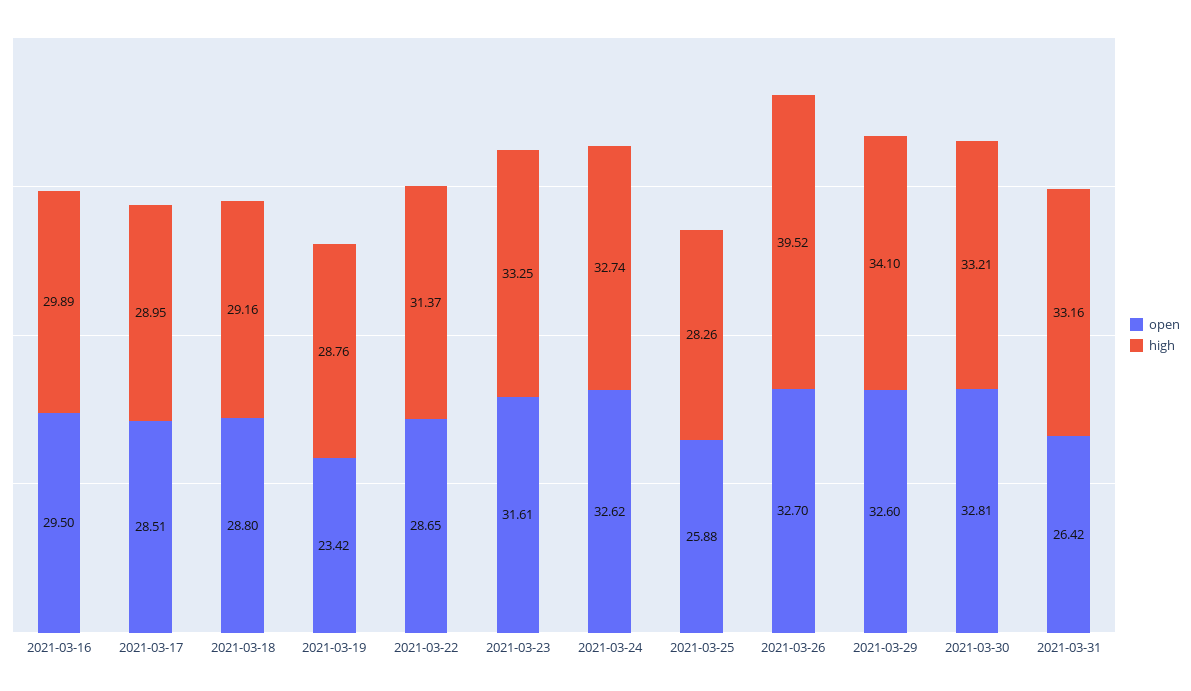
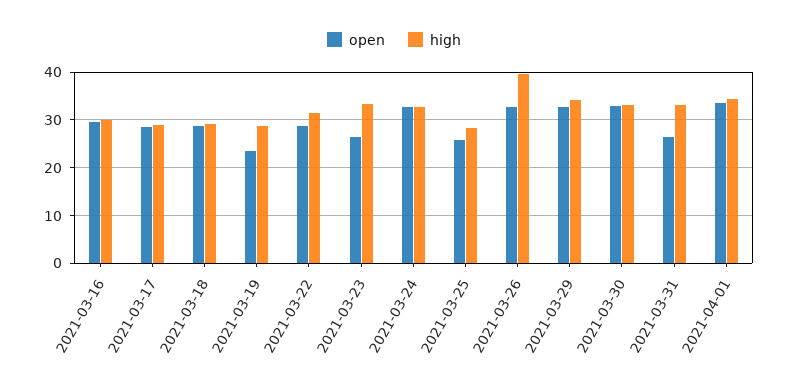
open, 2021-03-23: 31.61 -> 26
open, 2021-04-01: none -> 34
high, 2021-04-01: none -> 34

